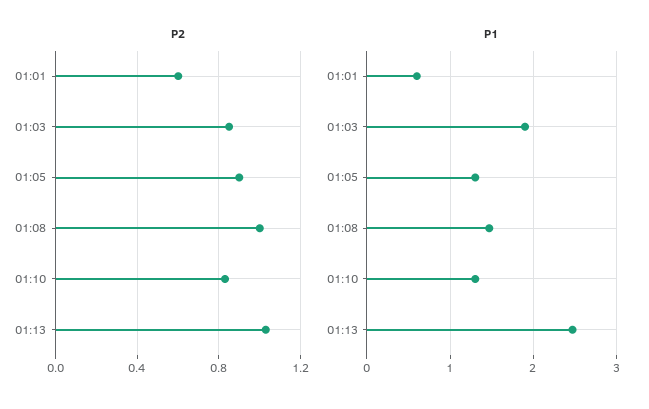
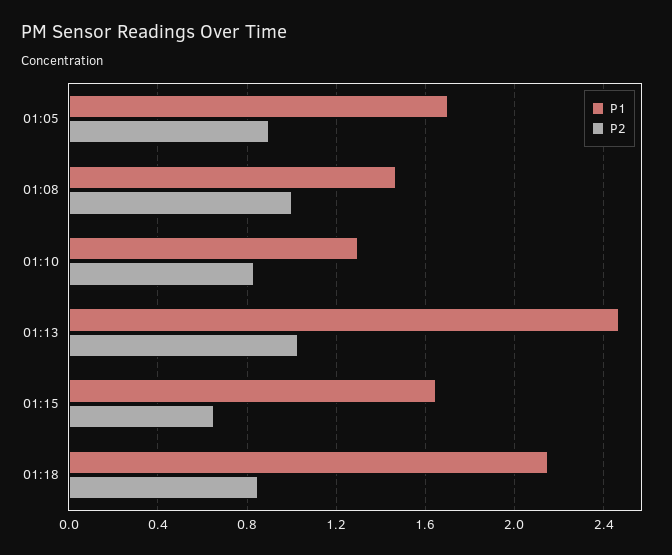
P2, 01:01: 0.6 -> none
P2, 01:03: 0.85 -> none
P1, 01:01: 0.6 -> none
P1, 01:03: 1.9 -> none
P1, 01:05: 1.3 -> 1.7
P1, 01:15: none -> 1.65
P2, 01:15: none -> 0.65
P1, 01:18: none -> 2.15
P2, 01:18: none -> 0.85

